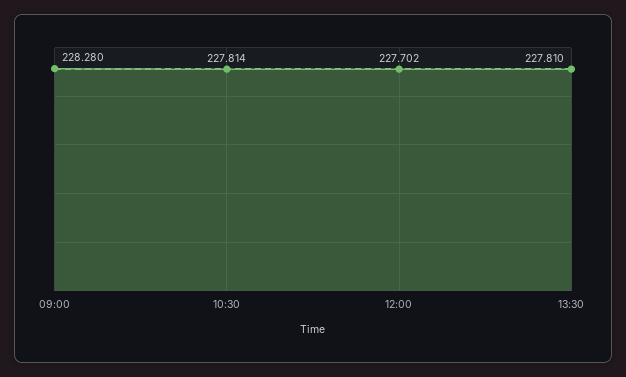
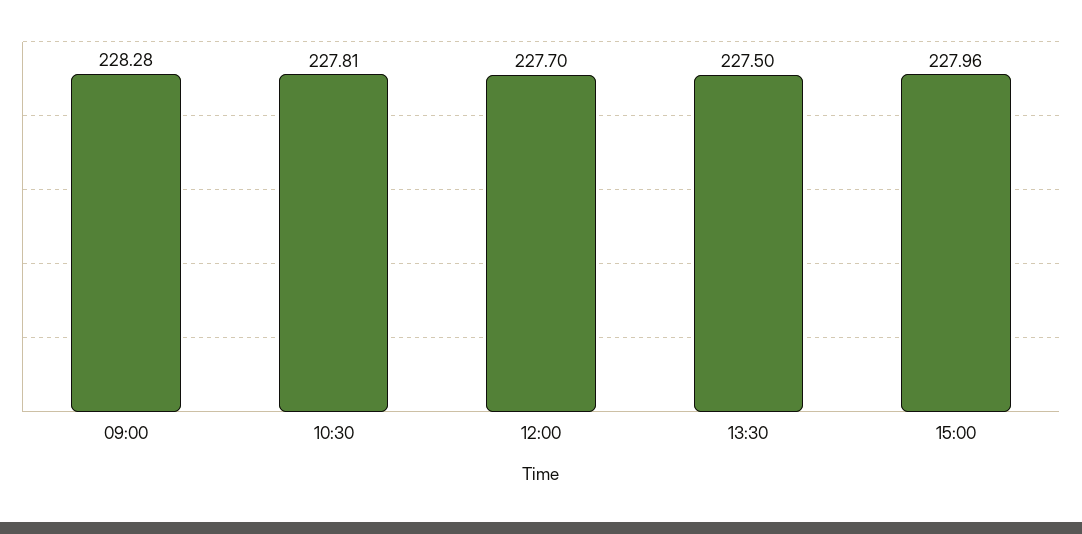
13:30: 227.81 -> 227.5
15:00: none -> 227.96

